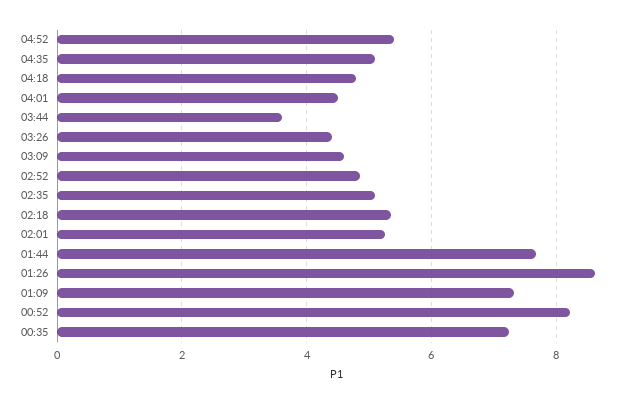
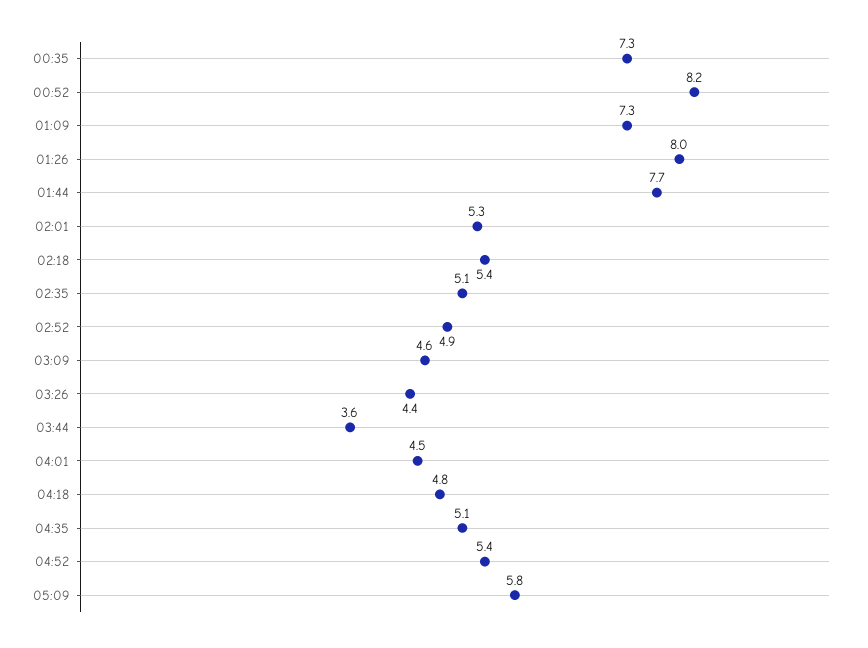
01:26: 8.6 -> 8
05:09: none -> 5.8

